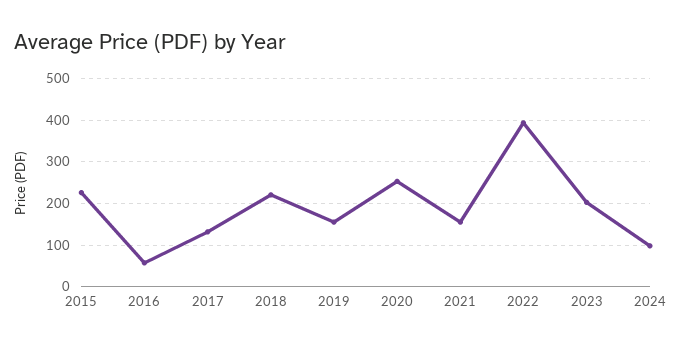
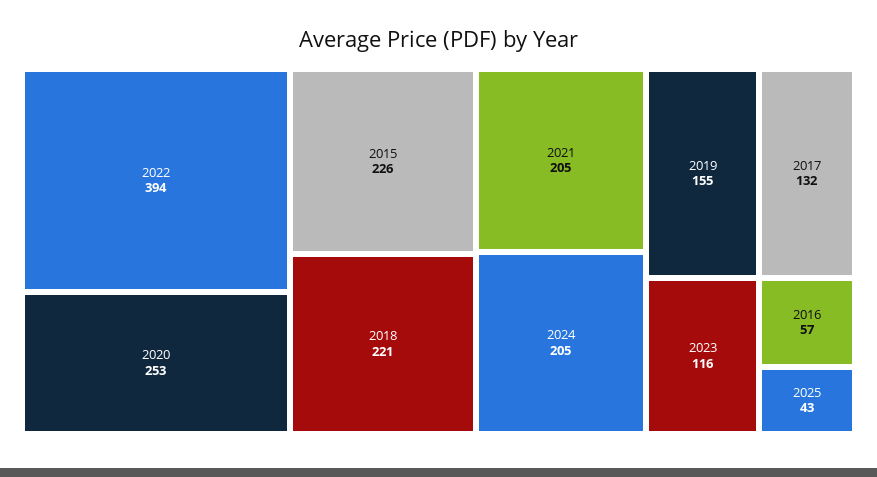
2021: 160 -> 205
2023: 200 -> 116
2024: 100 -> 205
2025: none -> 43

